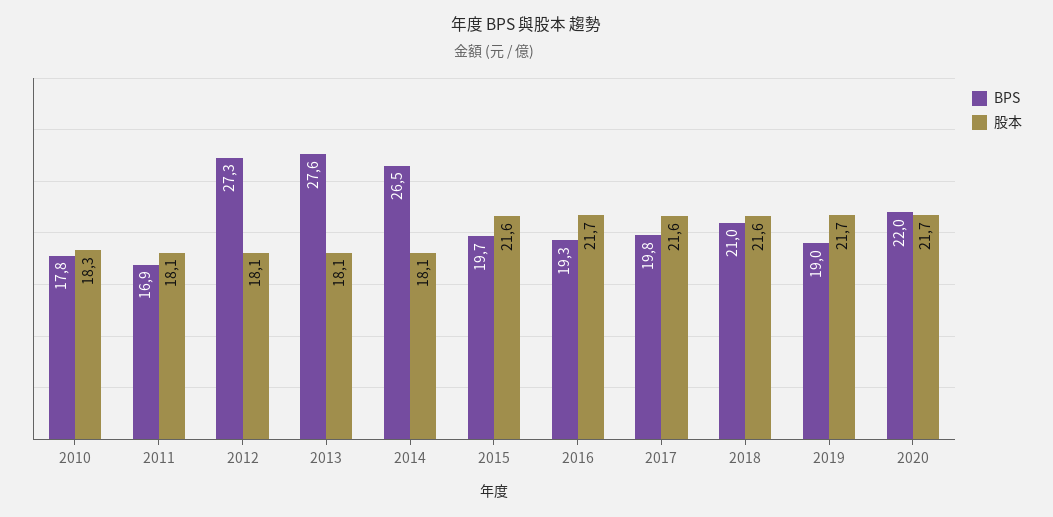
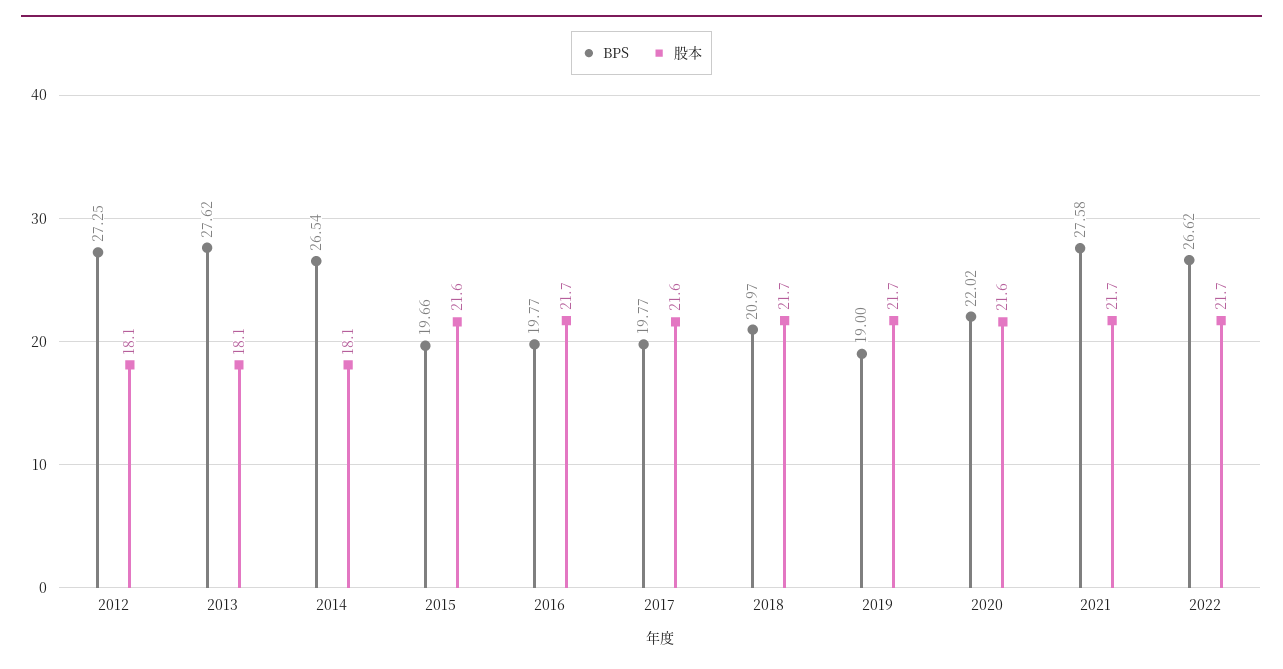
BPS, 2010: 17.8 -> none
股本, 2010: 18.3 -> none
BPS, 2011: 16.9 -> none
股本, 2011: 18.1 -> none
BPS, 2016: 19.3 -> 19.77
股本, 2018: 21.6 -> 21.7
股本, 2020: 21.7 -> 21.6
BPS, 2021: none -> 27.58
股本, 2021: none -> 21.7
BPS, 2022: none -> 26.62
股本, 2022: none -> 21.7

